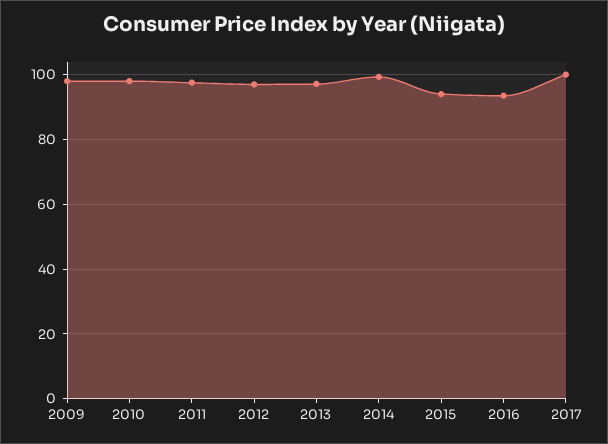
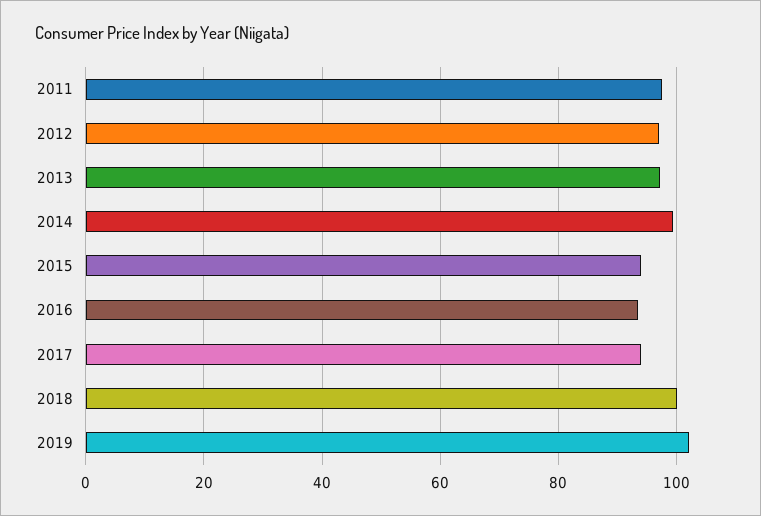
2009: 98 -> none
2010: 98 -> none
2017: 100 -> 94
2018: none -> 100
2019: none -> 102

